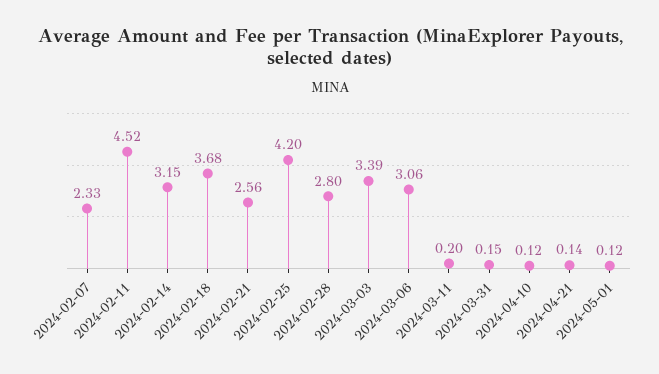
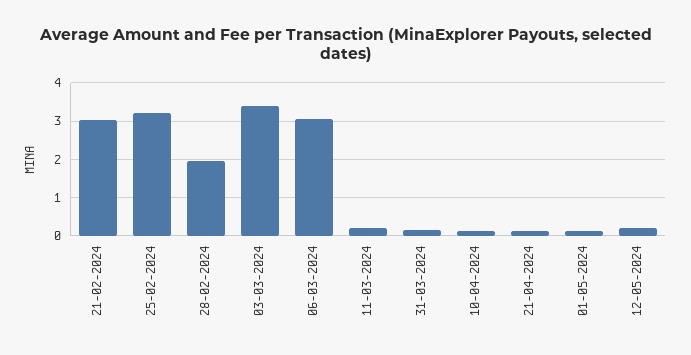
2024-02-07: 2.33 -> none
2024-02-11: 4.52 -> none
2024-02-14: 3.15 -> none
2024-02-18: 3.68 -> none
2024-02-21: 2.56 -> 3
2024-02-25: 4.2 -> 3.2
2024-02-28: 2.8 -> 2
12-05-2024: none -> 0.2

